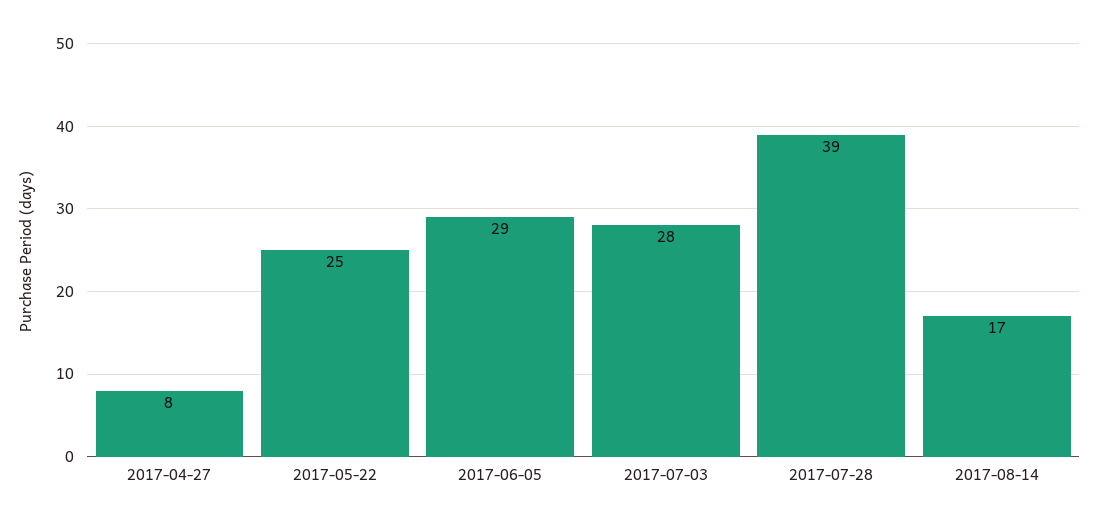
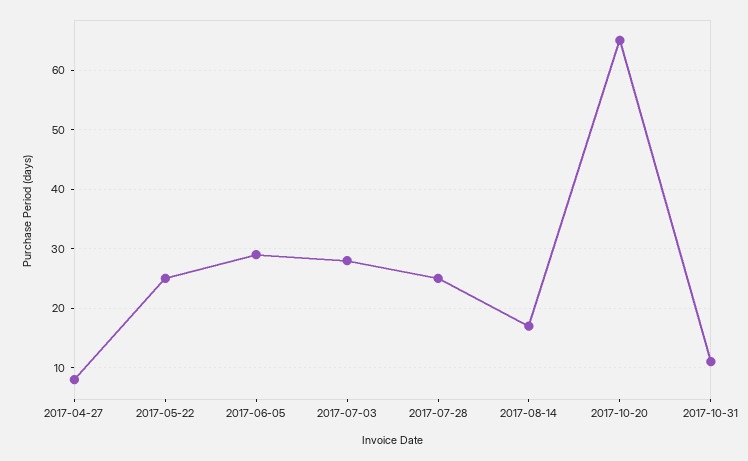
2017-07-28: 39 -> 25
2017-10-20: none -> 65
2017-10-31: none -> 10

